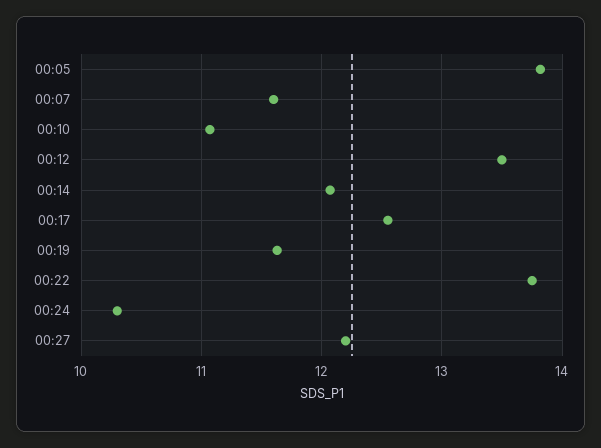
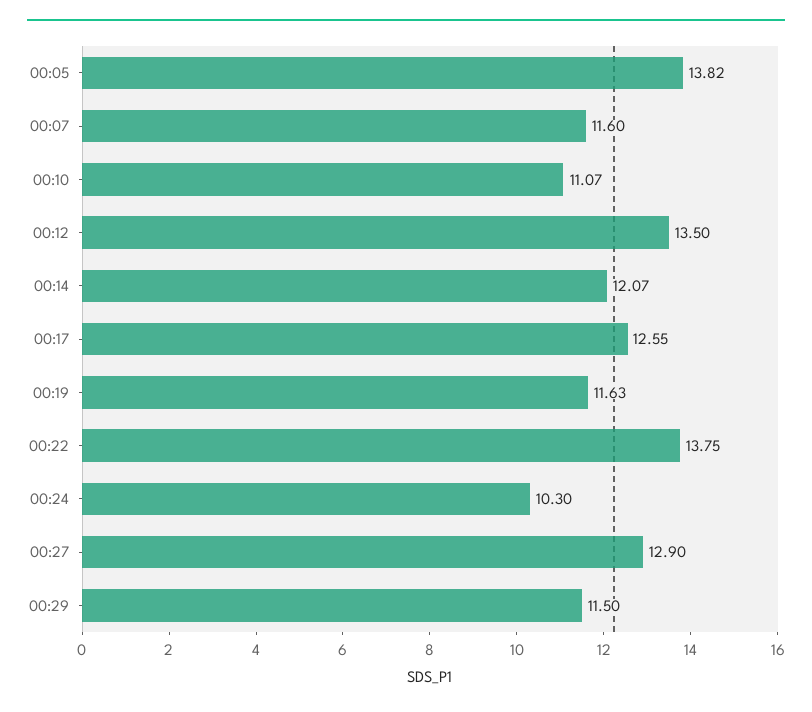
00:27: 12.2 -> 12.9
00:29: none -> 11.5

